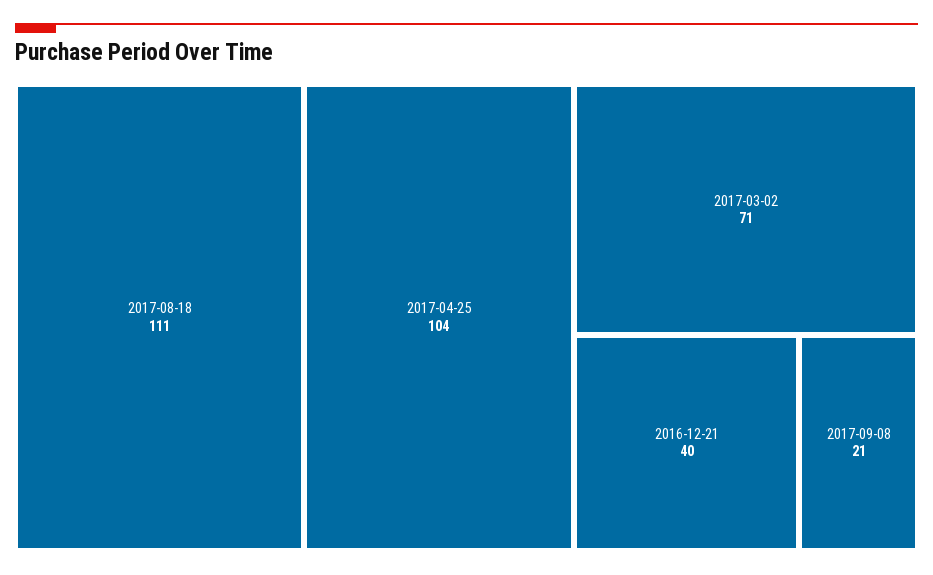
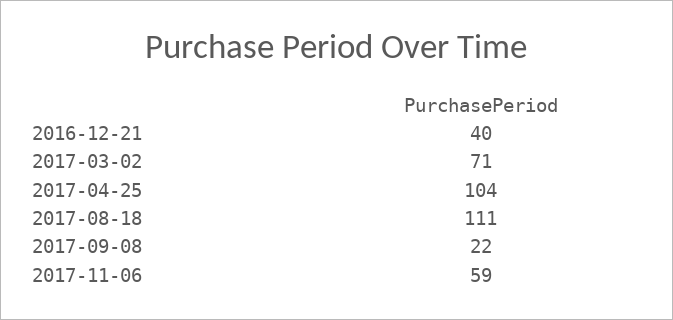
2017-09-08: 21 -> 22
2017-11-06: none -> 59

